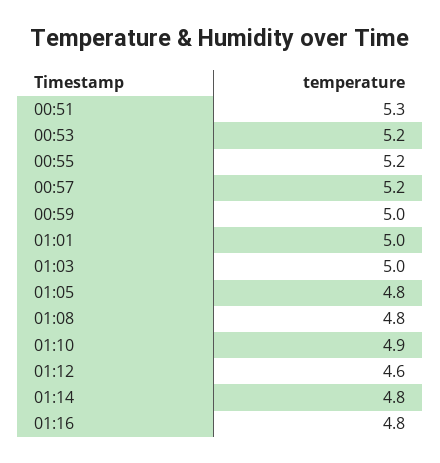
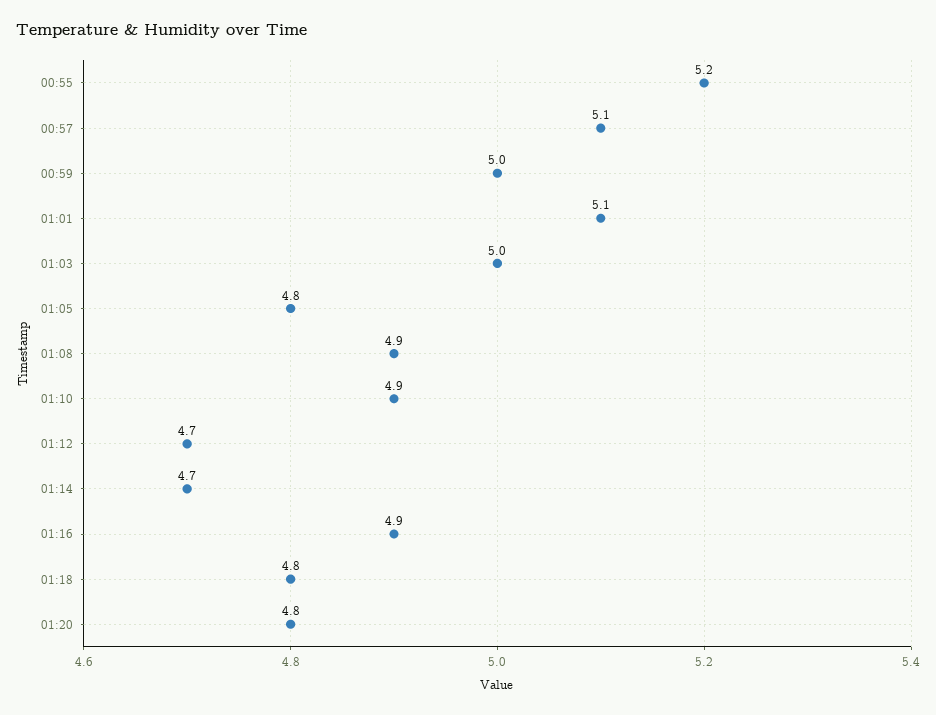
00:51: 5.3 -> none
00:53: 5.2 -> none
00:57: 5.2 -> 5.1
01:01: 5 -> 5.1
01:08: 4.8 -> 4.9
01:12: 4.6 -> 4.7
01:14: 4.8 -> 4.7
01:16: 4.8 -> 4.9
01:18: none -> 4.8
01:20: none -> 4.8

